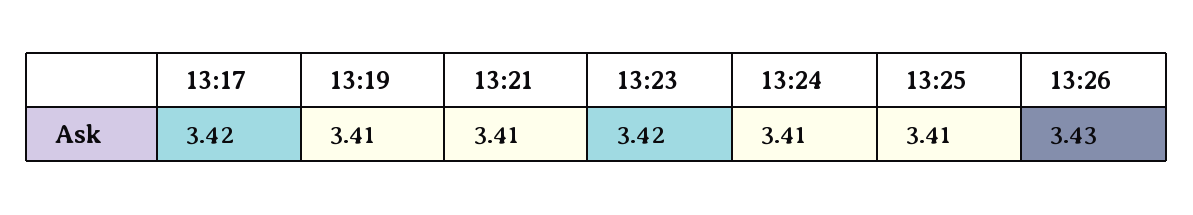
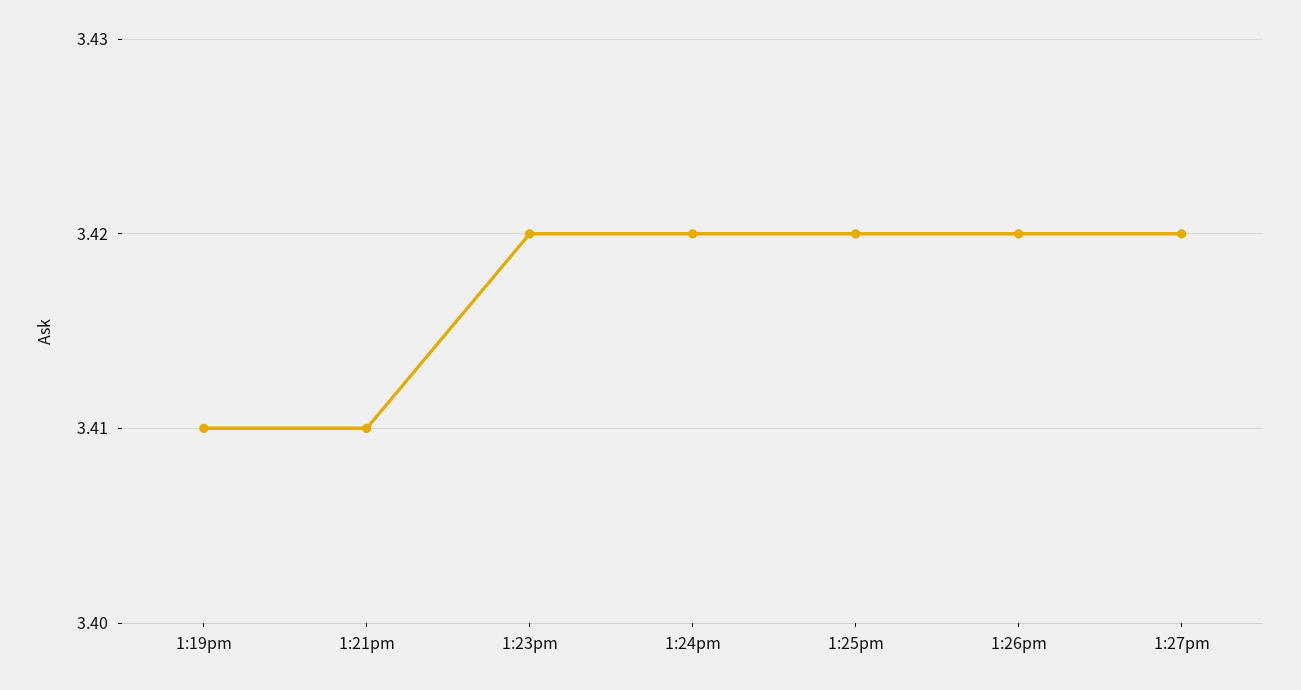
13:17: 3.42 -> none
13:24: 3.41 -> 3.42
13:25: 3.41 -> 3.42
13:26: 3.43 -> 3.42
1:27pm: none -> 3.42

